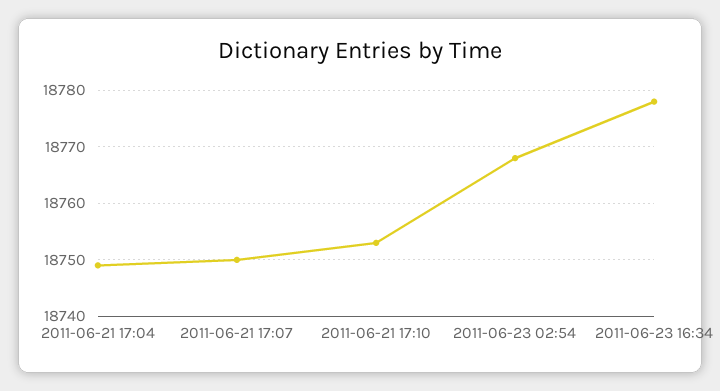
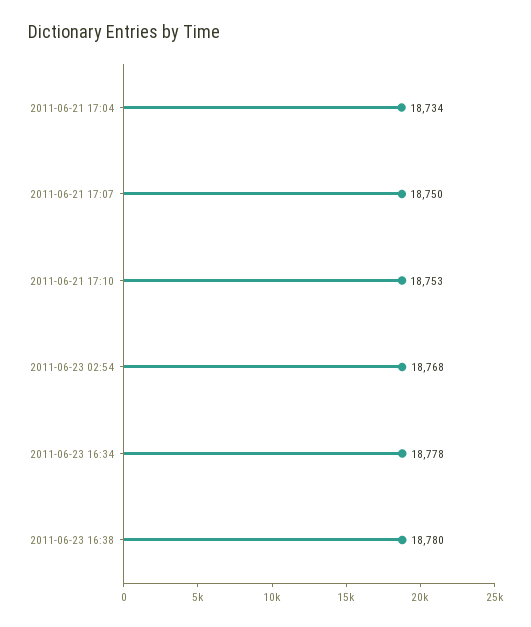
2011-06-21 17:04: 18750 -> 18734
2011-06-23 16:38: none -> 18780

